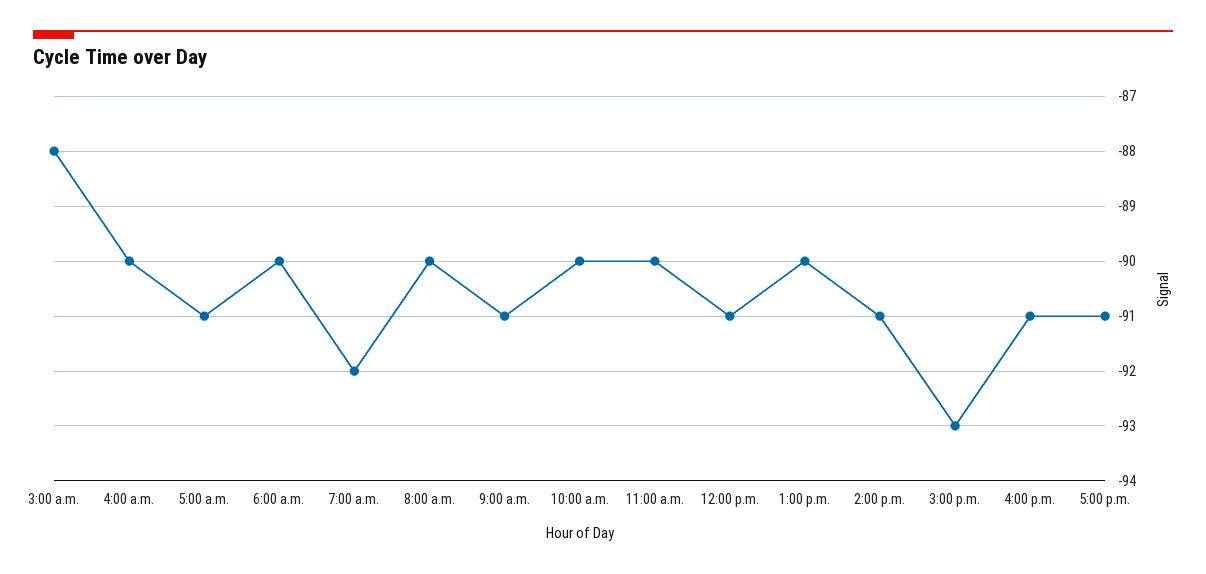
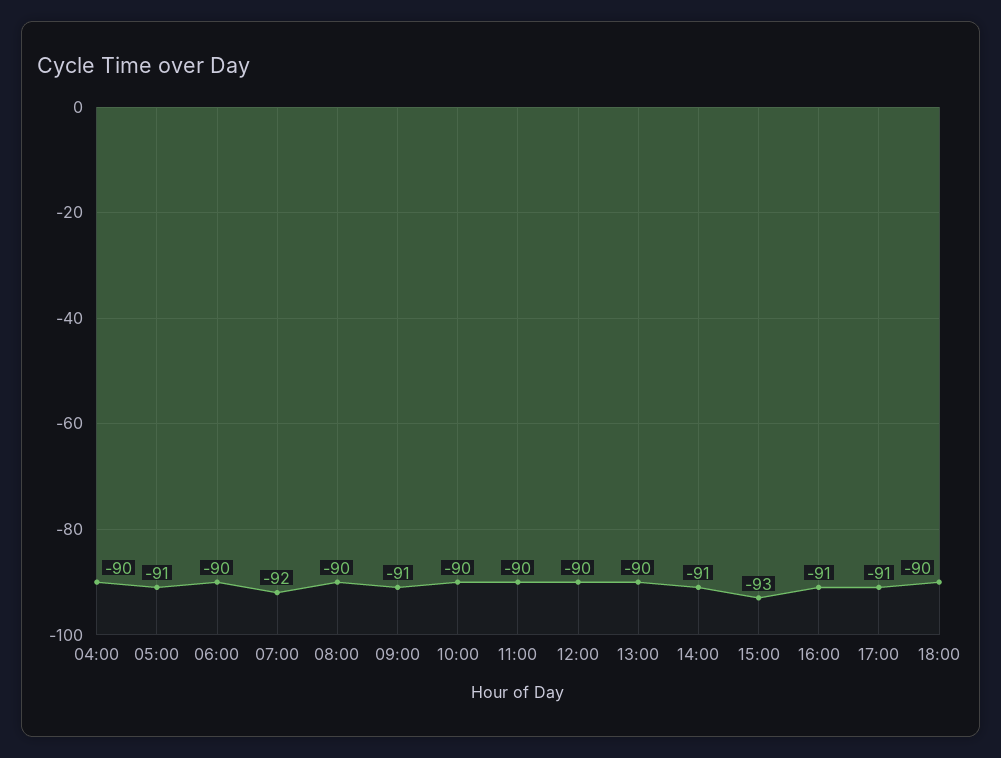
3:00 a.m.: -88 -> none
12:00 p.m.: -91 -> -90
18:00: none -> -90

